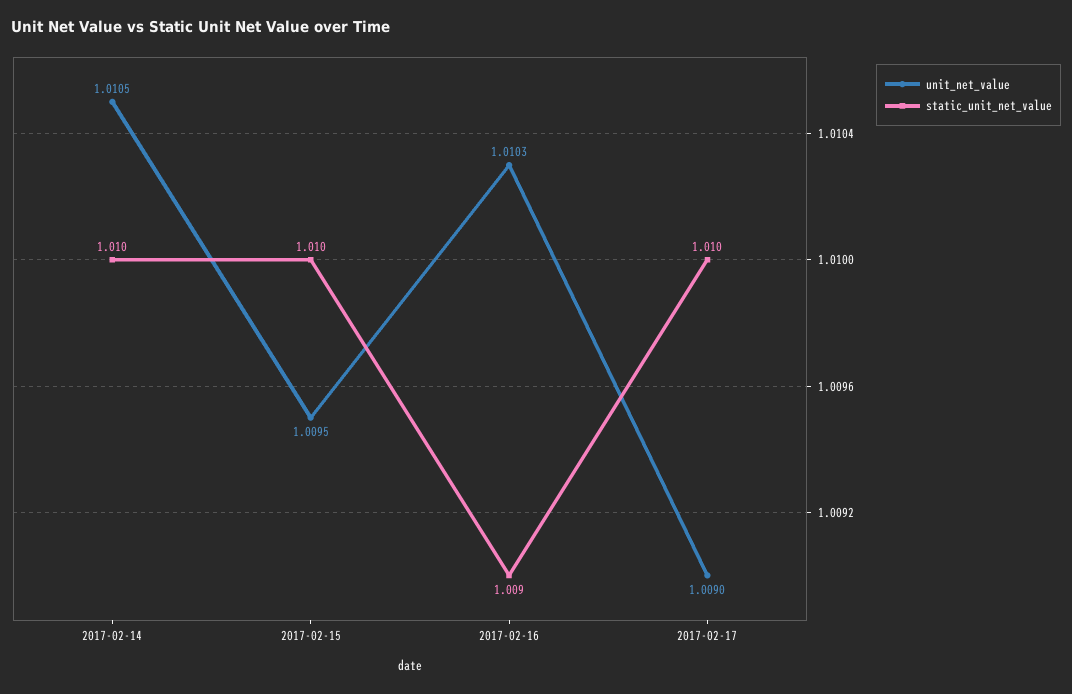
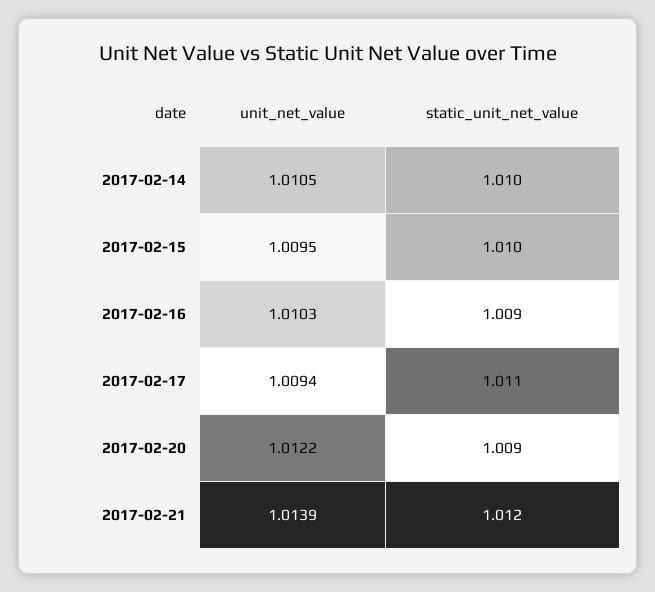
unit_net_value, 2017-02-17: 1.009 -> 1.0094
static_unit_net_value, 2017-02-17: 1.01 -> 1.011
unit_net_value, 2017-02-20: none -> 1.0122
static_unit_net_value, 2017-02-20: none -> 1.009
unit_net_value, 2017-02-21: none -> 1.0139
static_unit_net_value, 2017-02-21: none -> 1.012

